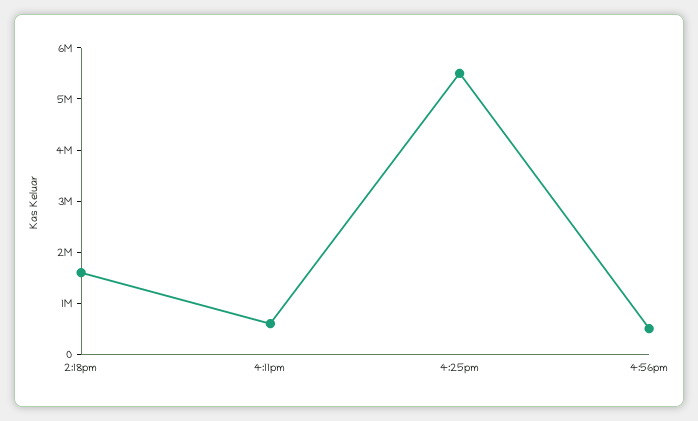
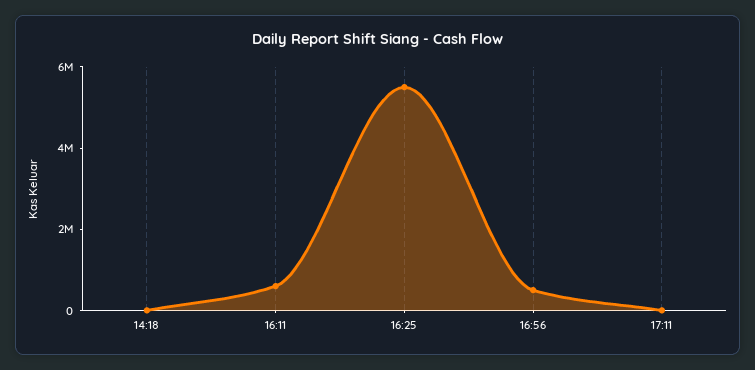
2:18pm: 1600000 -> 0
17:11: none -> 0

